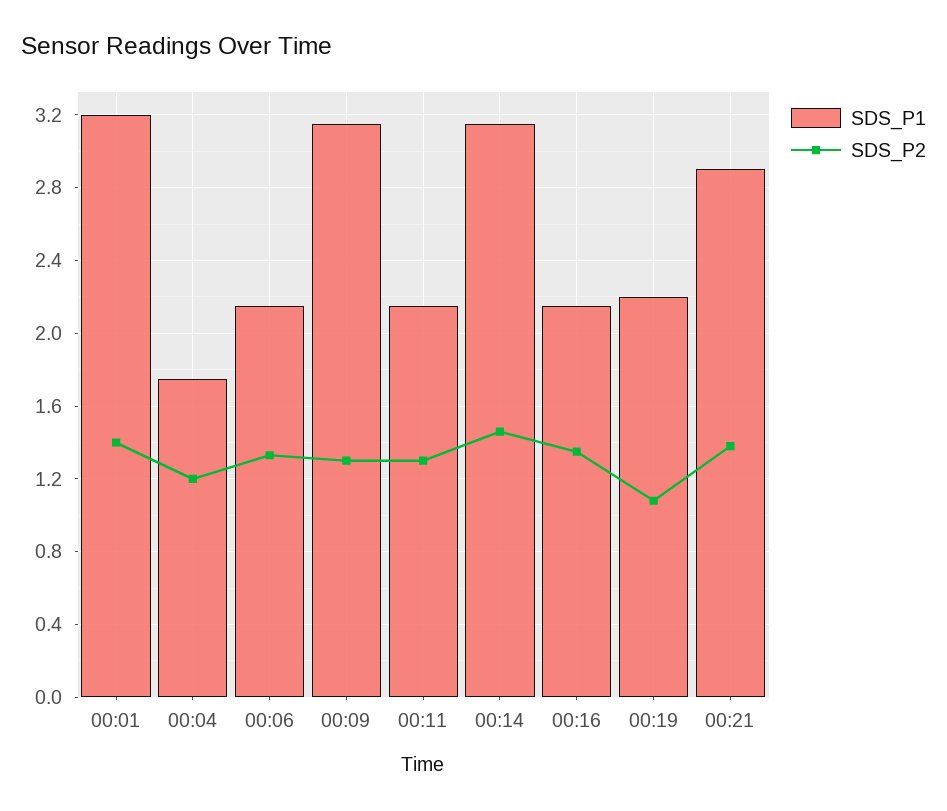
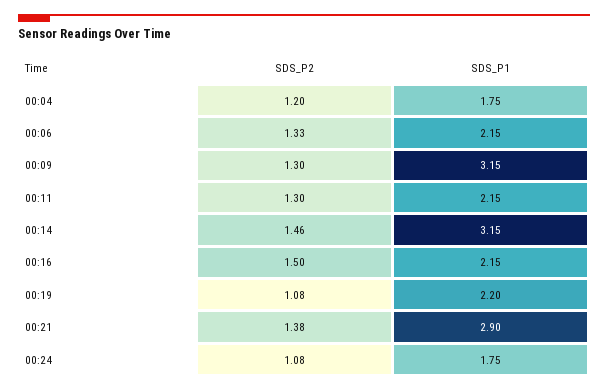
SDS_P1, 00:01: 3.2 -> none
SDS_P2, 00:01: 1.4 -> none
SDS_P2, 00:16: 1.35 -> 1.5
SDS_P2, 00:24: none -> 1.08
SDS_P1, 00:24: none -> 1.75

